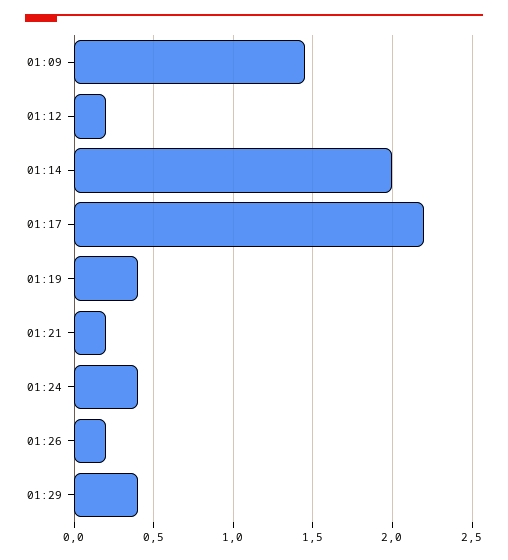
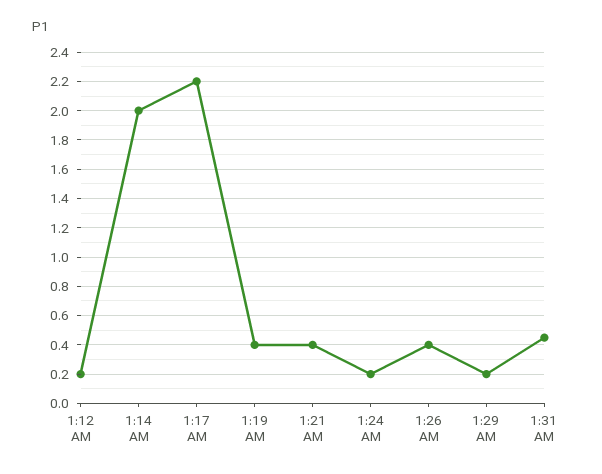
01:09: 1.45 -> none
01:21: 0.2 -> 0.4
01:24: 0.4 -> 0.2
01:26: 0.2 -> 0.4
01:29: 0.4 -> 0.2
1:31 AM: none -> 0.45

